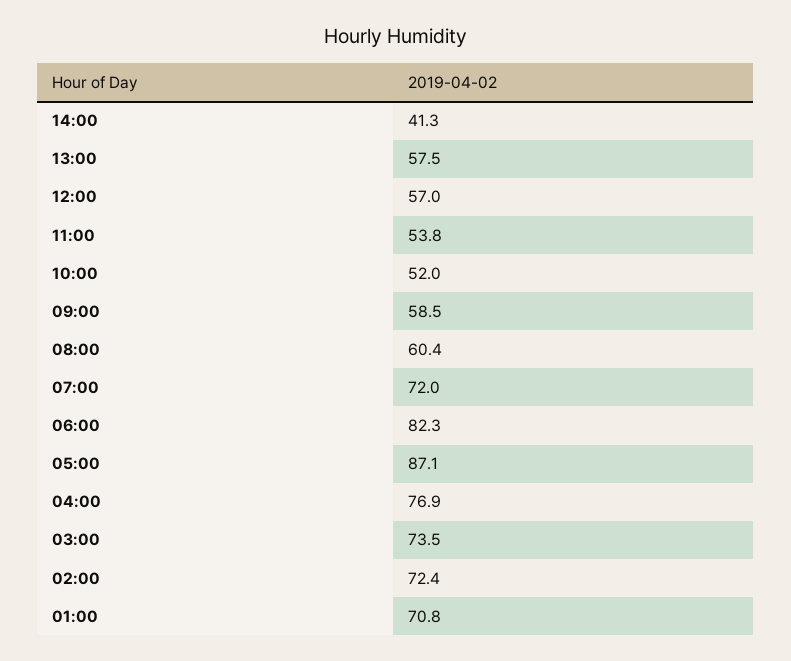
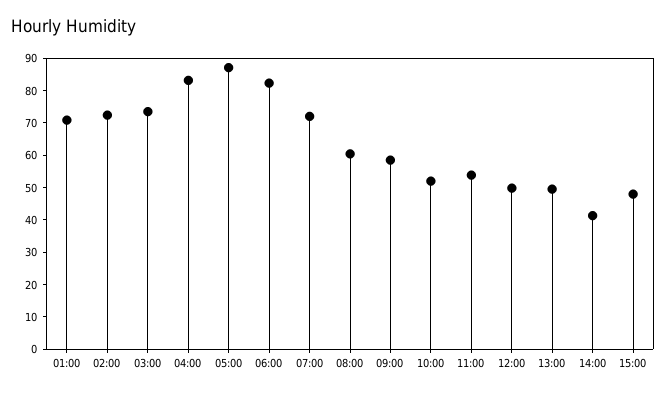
13:00: 57.5 -> 50
12:00: 57 -> 50
04:00: 76.9 -> 82.5
15:00: none -> 47.5

